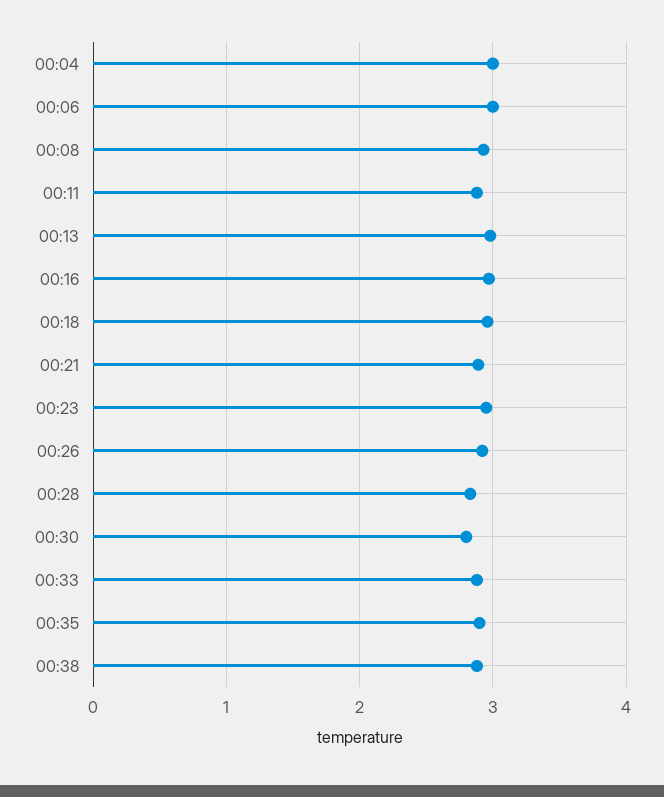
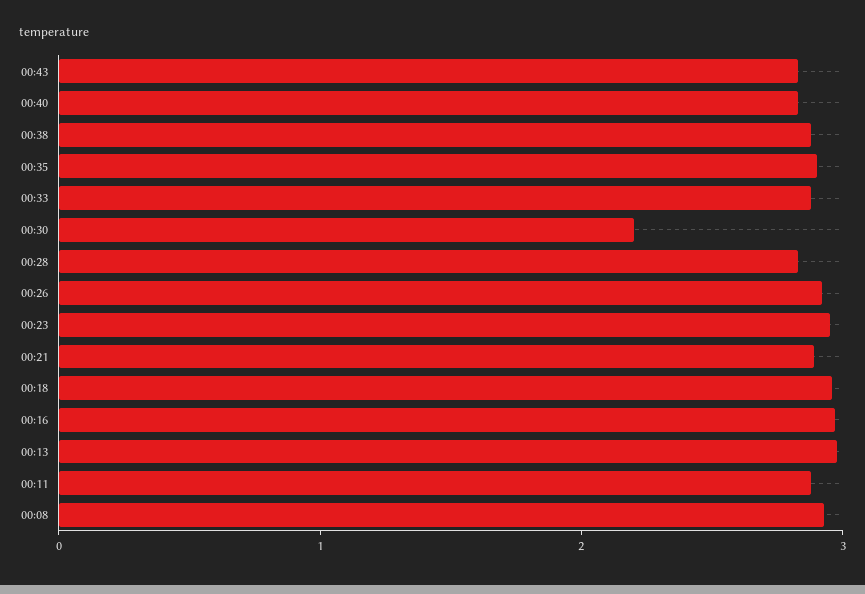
00:04: 3 -> none
00:06: 3 -> none
00:30: 2.8 -> 2.2
00:43: none -> 2.8
00:40: none -> 2.8

